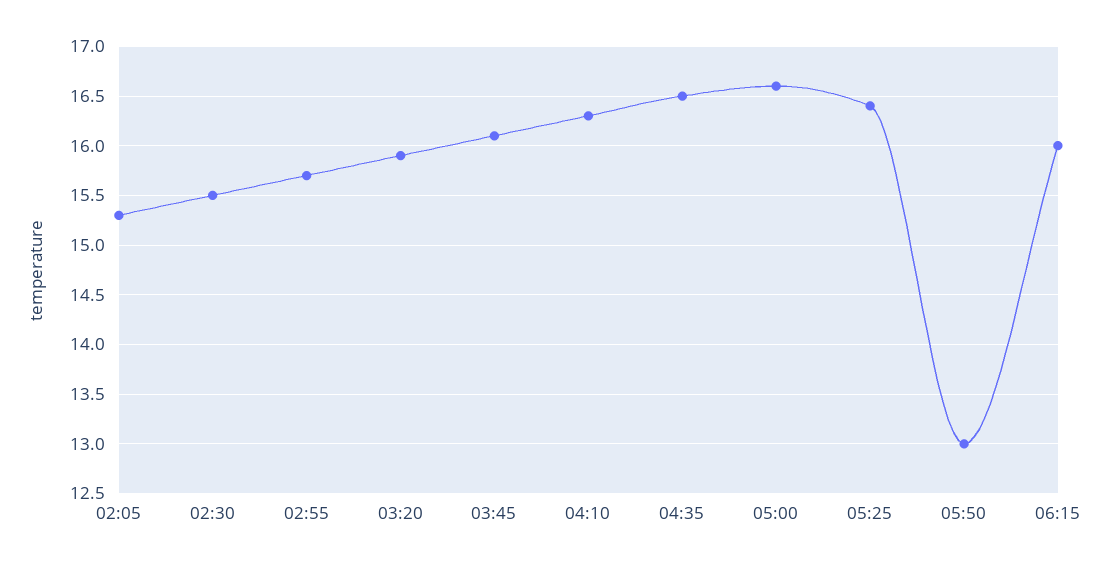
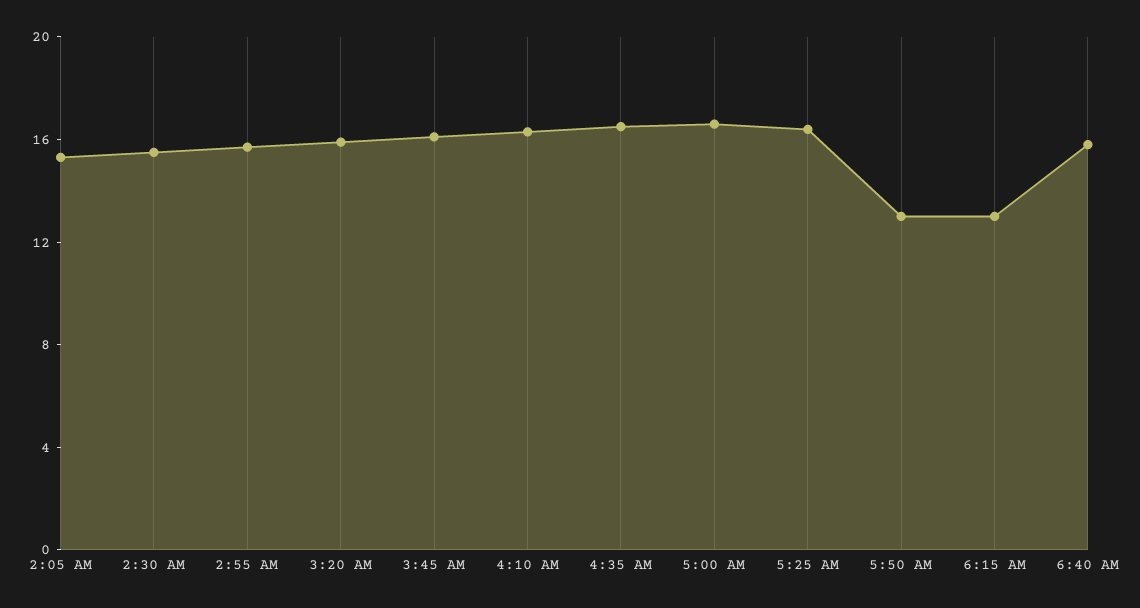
06:15: 16 -> 13
6:40 AM: none -> 16

